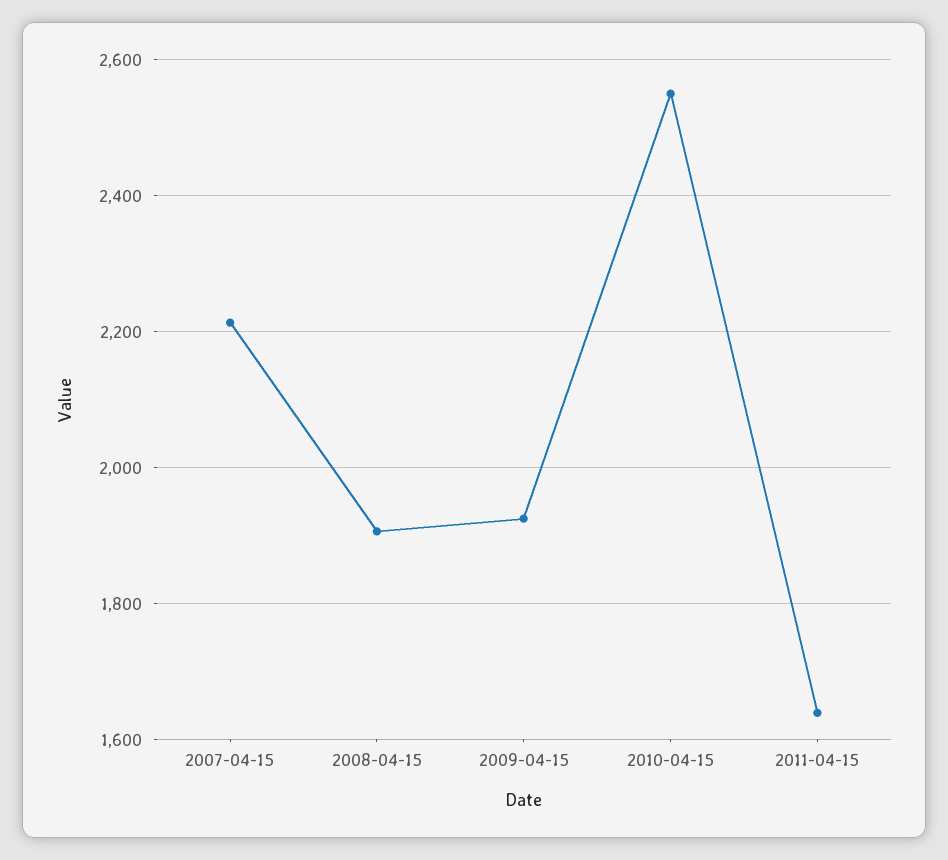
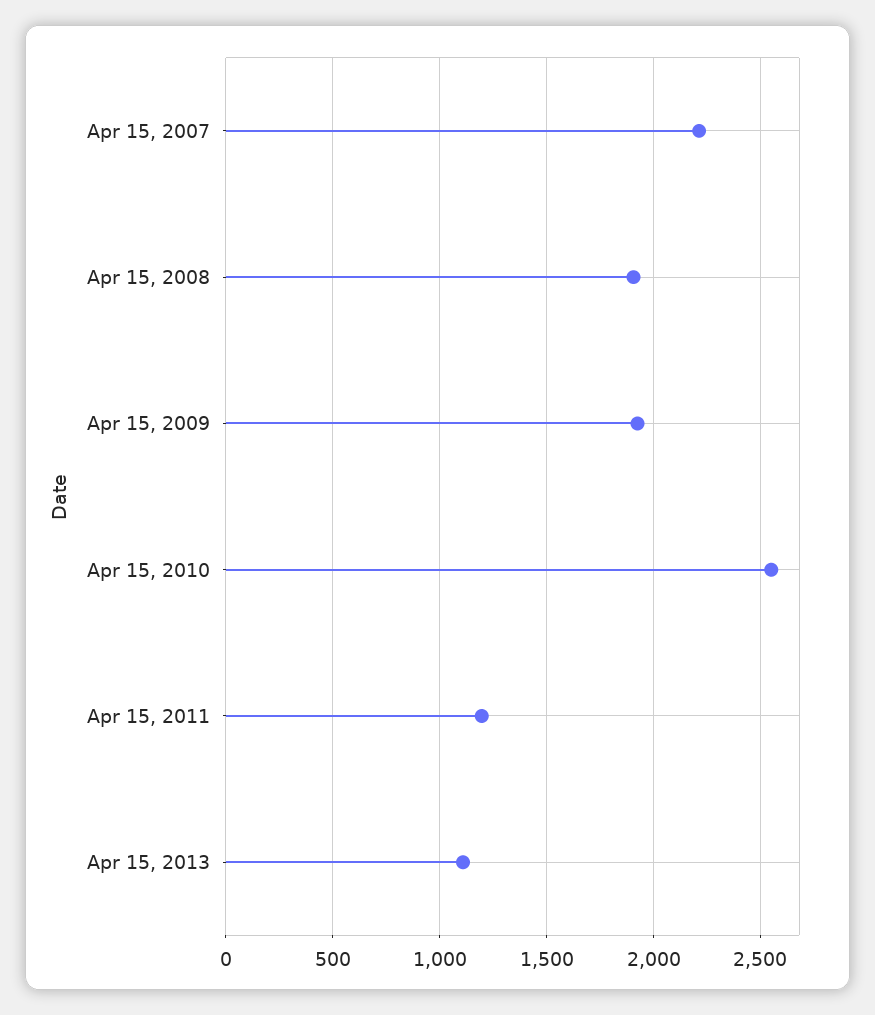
2011-04-15: 1640 -> 1200
Apr 15, 2013: none -> 1100

